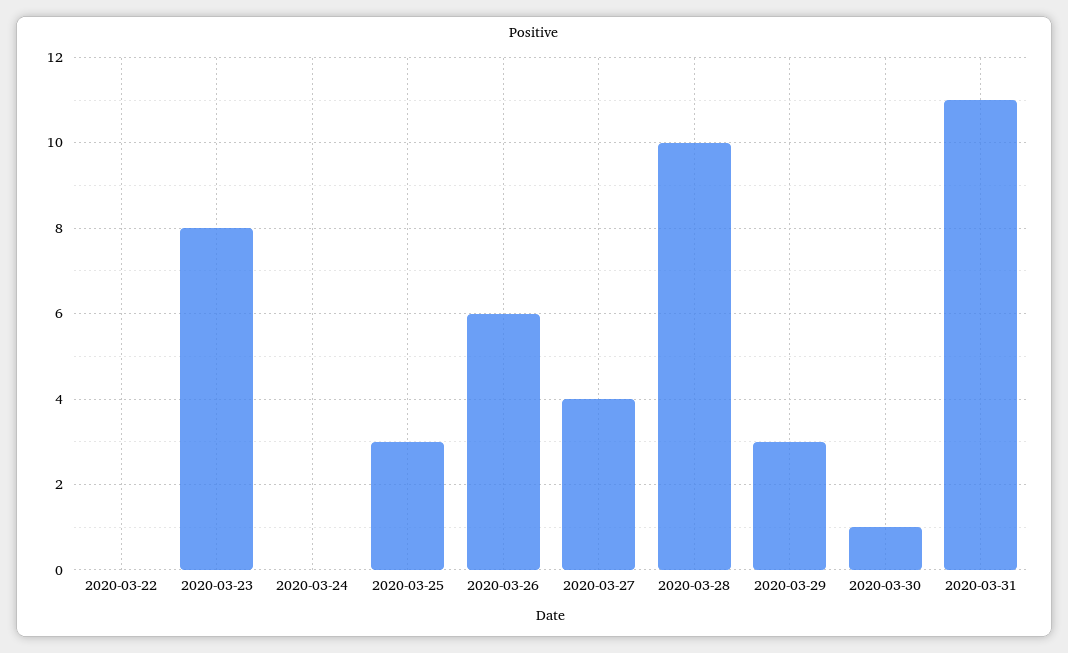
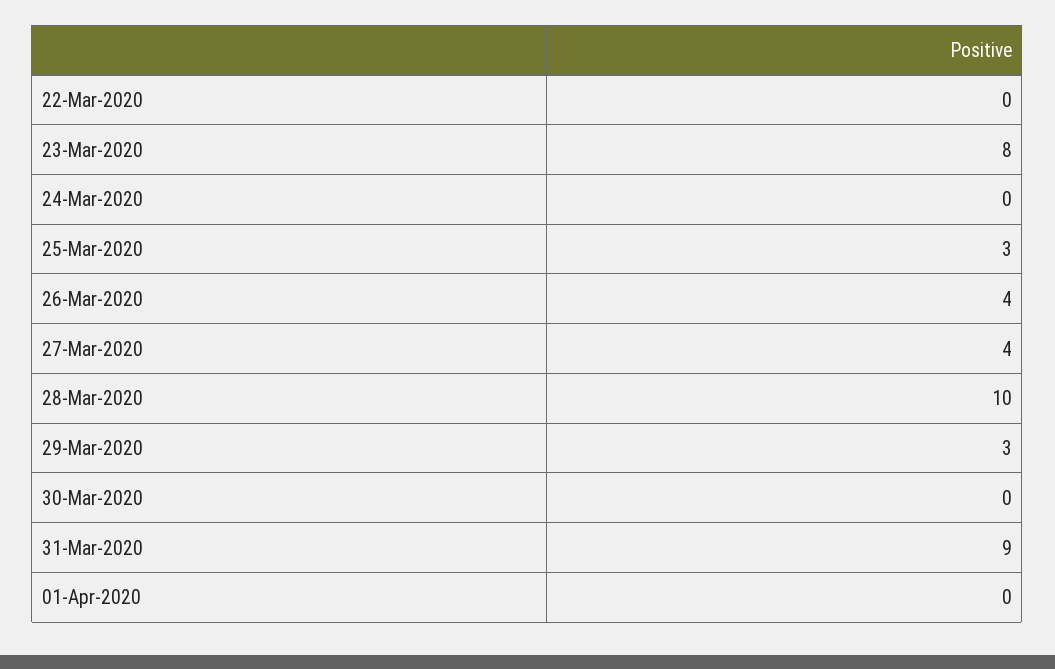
2020-03-26: 6 -> 4
2020-03-30: 1 -> 0
2020-03-31: 11 -> 9
01-Apr-2020: none -> 0

